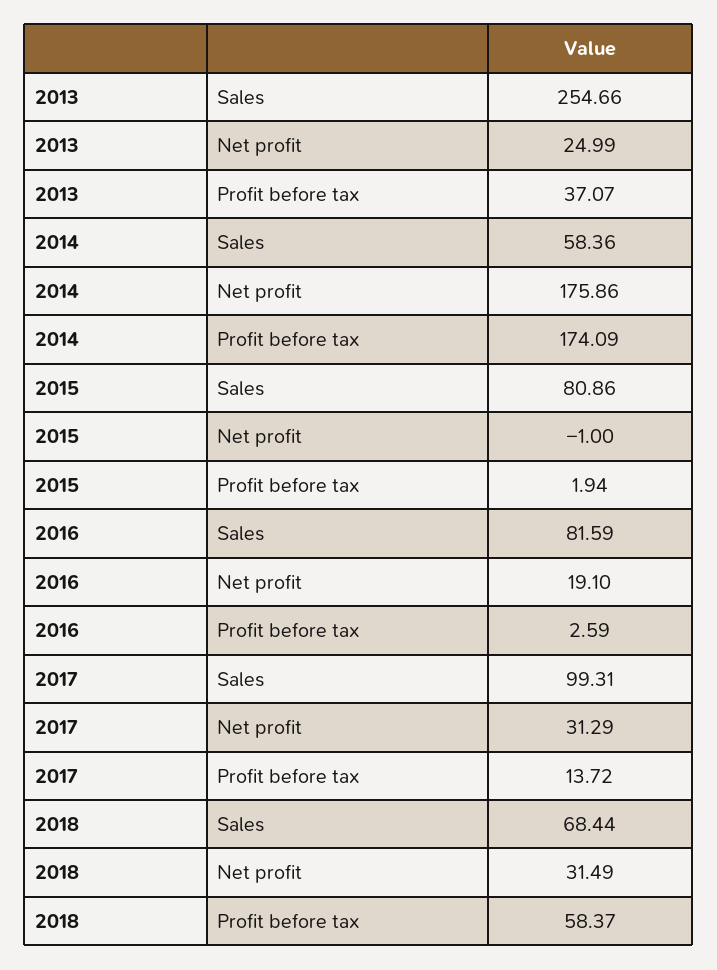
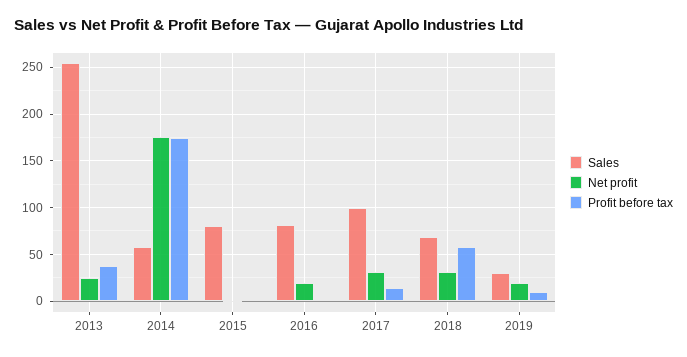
Sales, 2019: none -> 30
Net profit, 2019: none -> 20
Profit before tax, 2019: none -> 10

